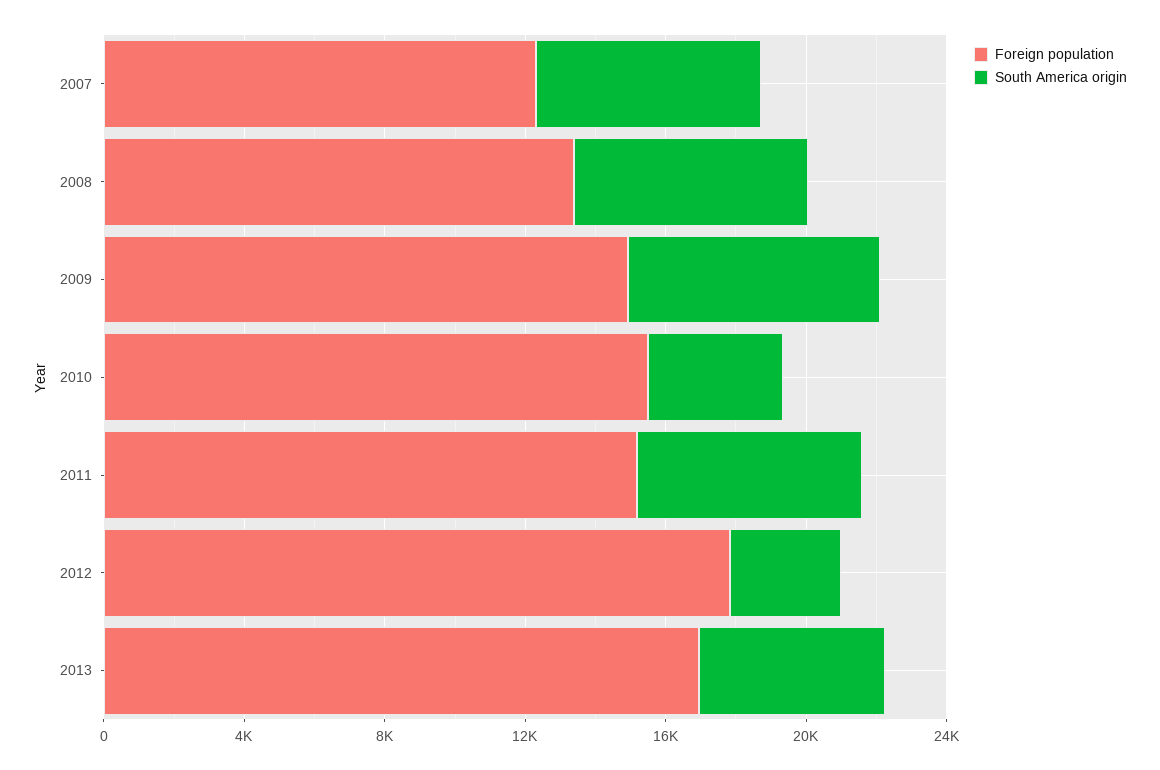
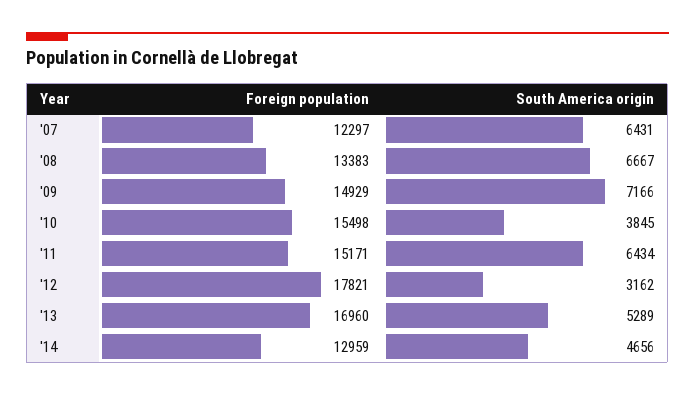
Foreign population, '14: none -> 12959
South America origin, '14: none -> 4656

